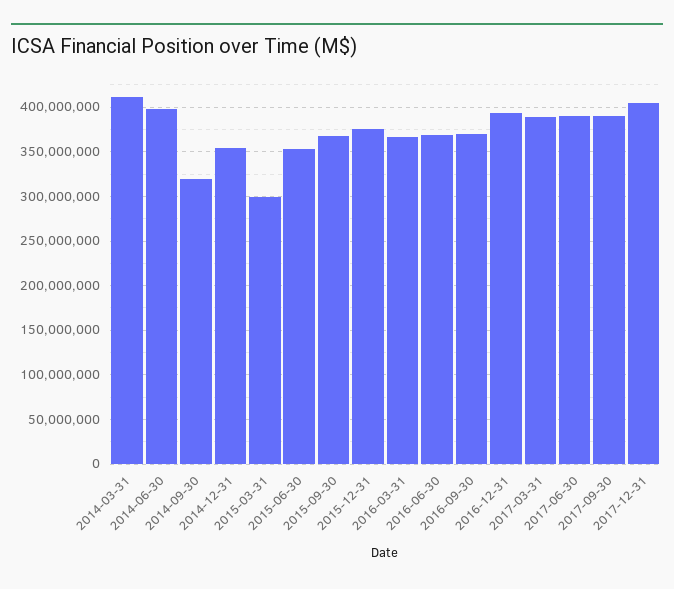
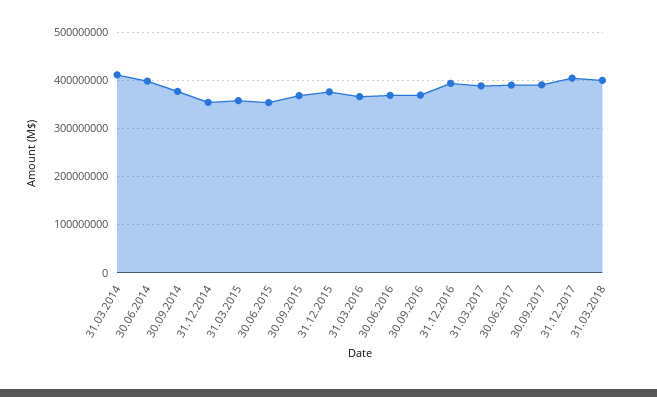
2014-09-30: 320000000 -> 380000000
2015-03-31: 300000000 -> 360000000
31.03.2018: none -> 400000000

